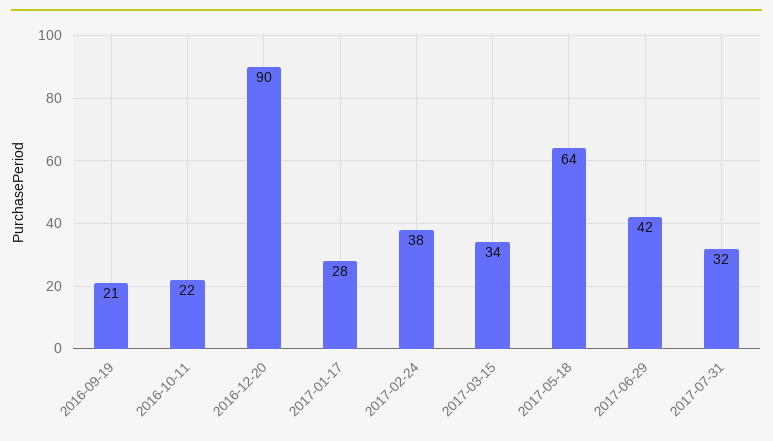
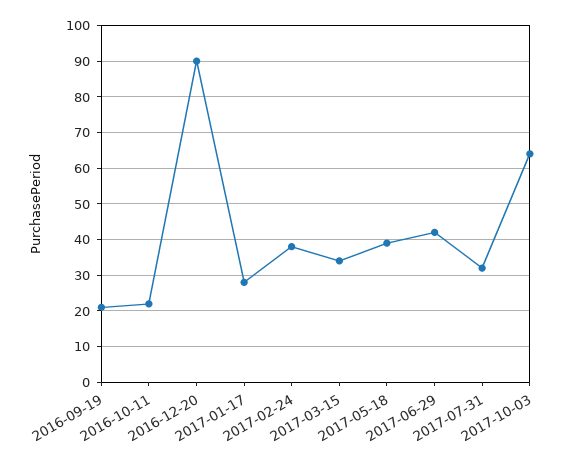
2017-05-18: 64 -> 40
2017-10-03: none -> 65

